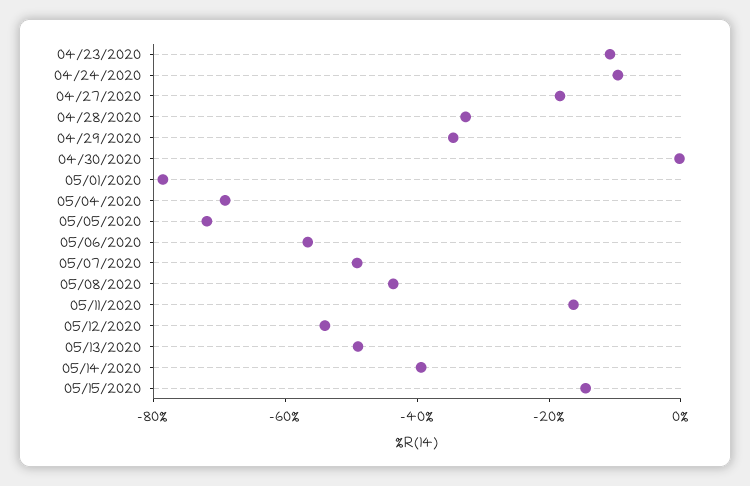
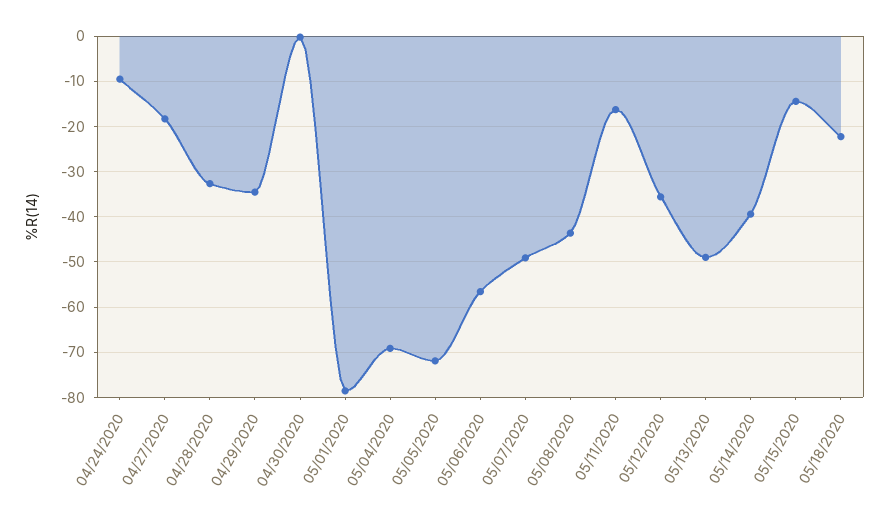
04/23/2020: -10 -> none
05/12/2020: -55 -> -36
05/18/2020: none -> -22

